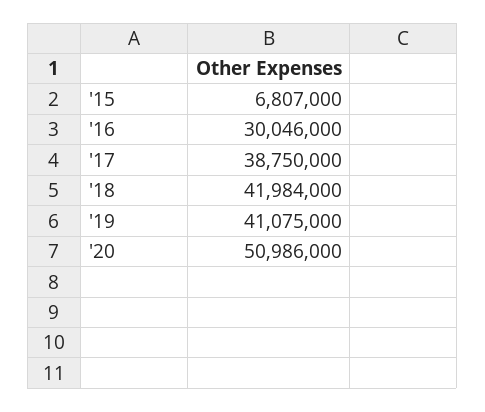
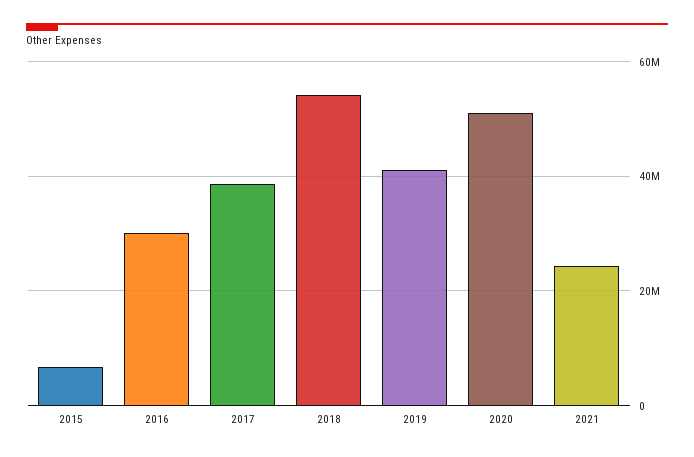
'18: 41984000 -> 54000000
2021: none -> 24000000

